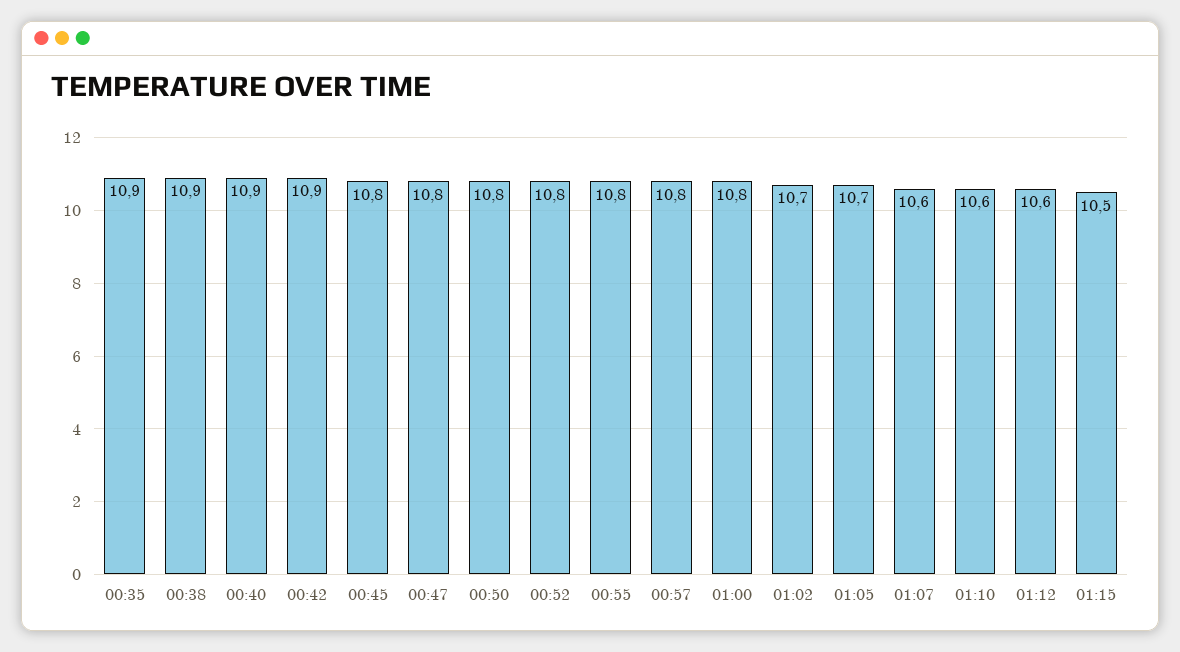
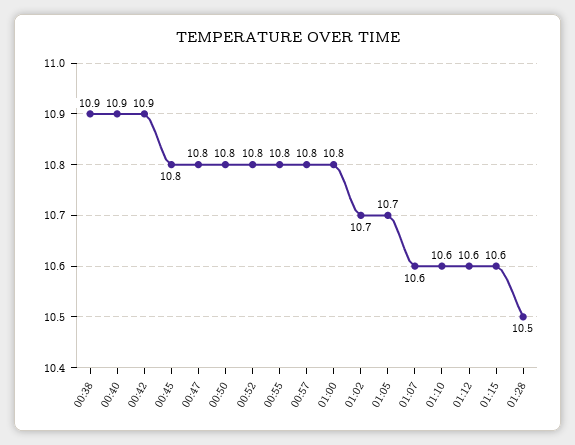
00:35: 10.9 -> none
01:15: 10.5 -> 10.6
01:28: none -> 10.5

